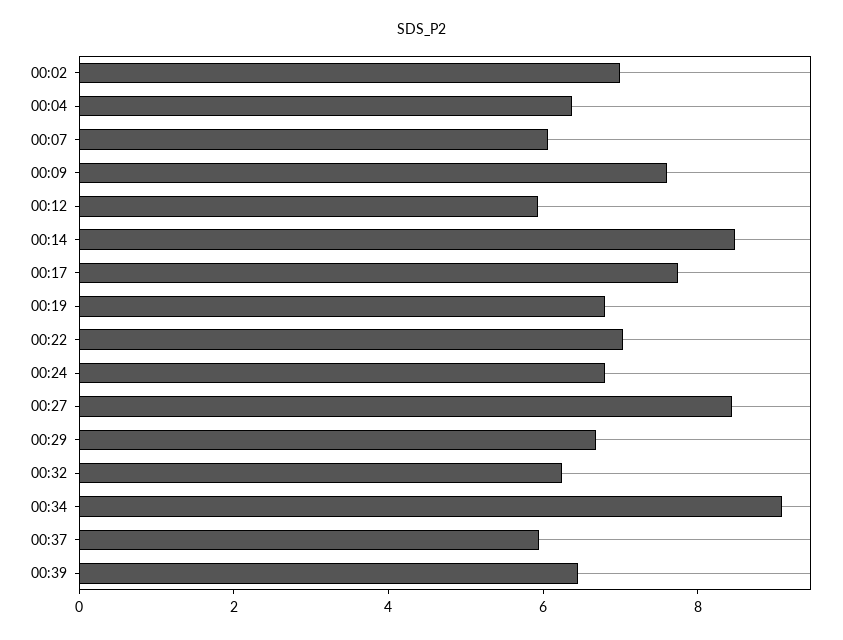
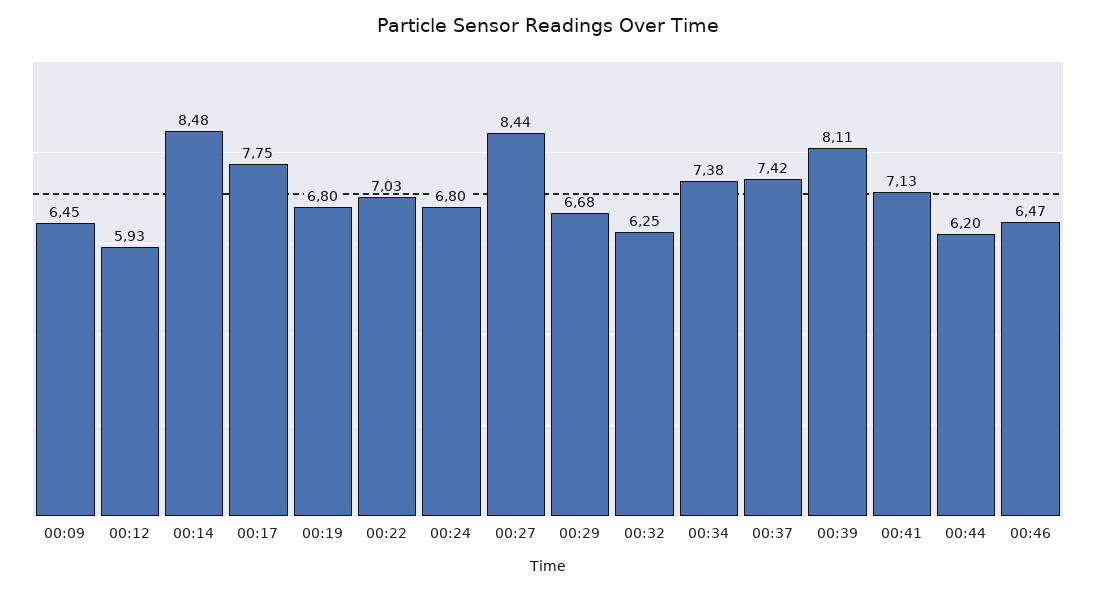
00:02: 7 -> none
00:04: 6.5 -> none
00:07: 6 -> none
00:09: 7.5 -> 6.45
00:34: 9 -> 7.38
00:37: 6 -> 7.42
00:39: 6.5 -> 8.11
00:41: none -> 7.13
00:44: none -> 6.2
00:46: none -> 6.47

